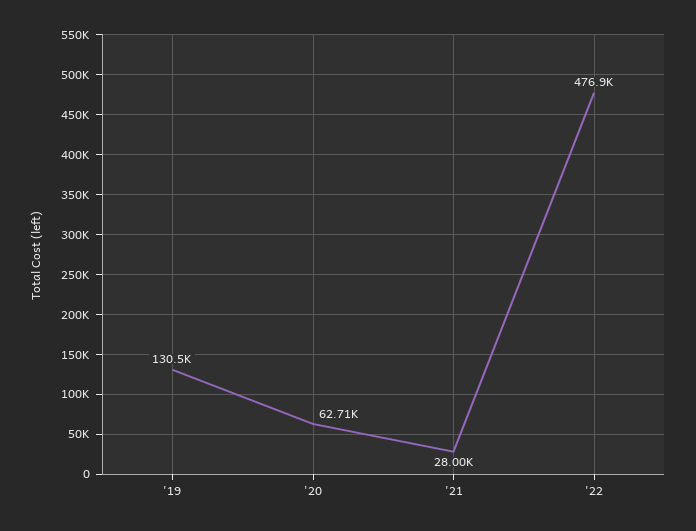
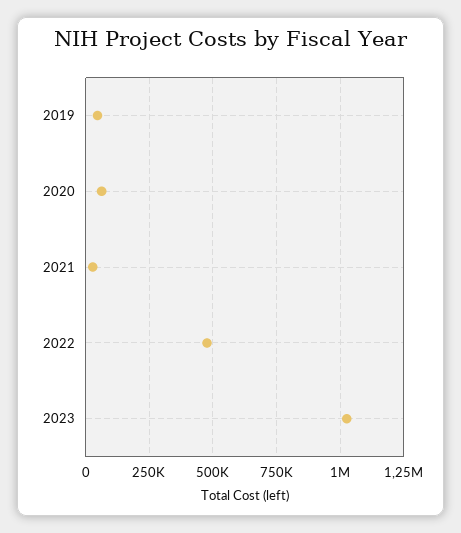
'19: 130500 -> 50000
2023: none -> 1025000

